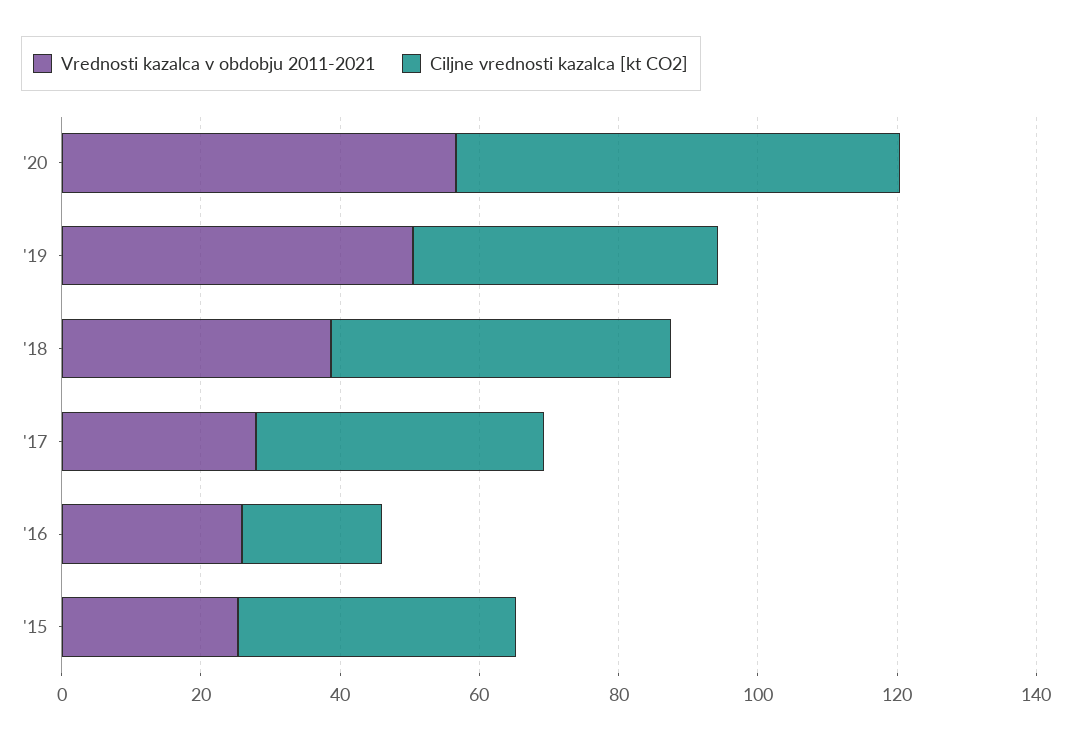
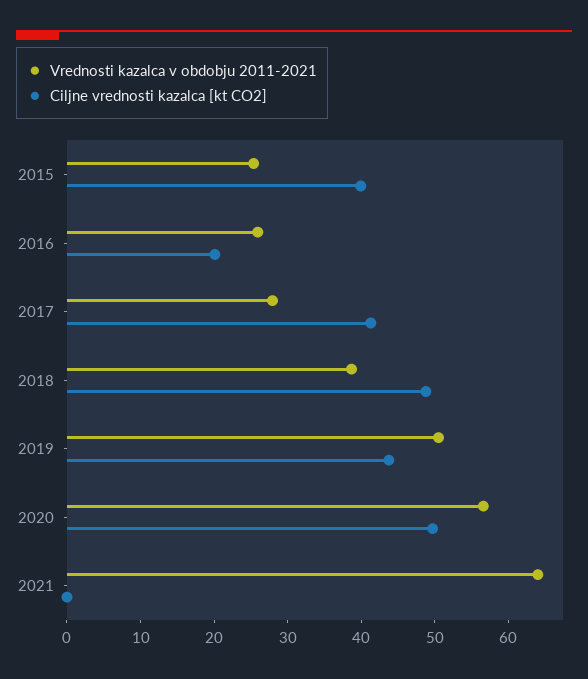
Ciljne vrednosti kazalca [kt CO2], '20: 65 -> 50
Vrednosti kazalca v obdobju 2011-2021, 2021: none -> 64
Ciljne vrednosti kazalca [kt CO2], 2021: none -> 0

